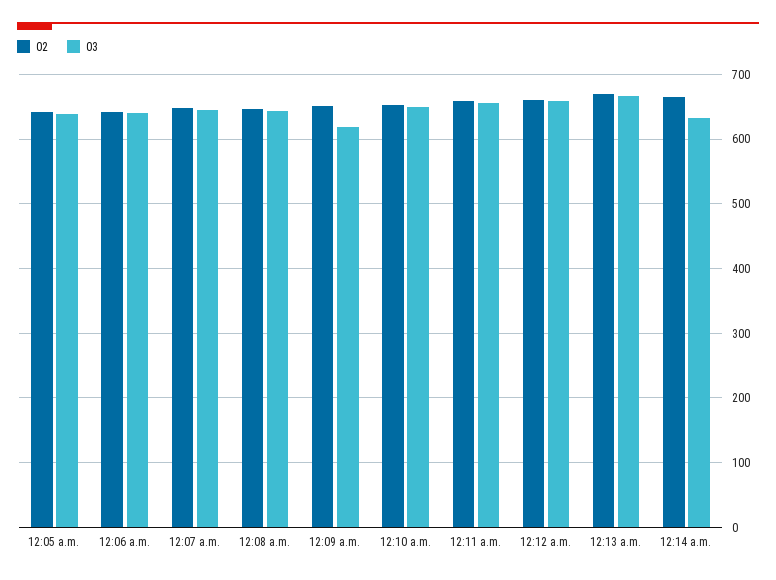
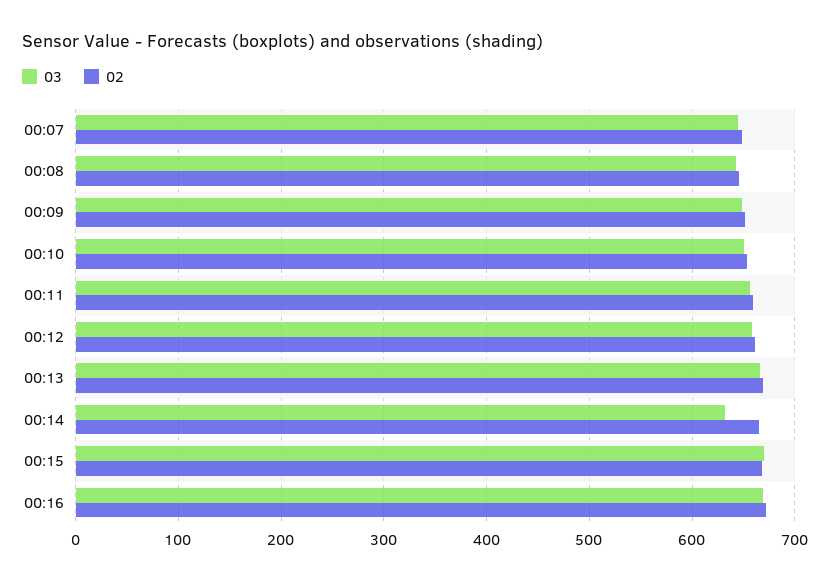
02, 12:05 a.m.: 640 -> none
03, 12:05 a.m.: 640 -> none
02, 12:06 a.m.: 640 -> none
03, 12:06 a.m.: 640 -> none
03, 12:09 a.m.: 620 -> 650
03, 00:15: none -> 670
02, 00:15: none -> 670
03, 00:16: none -> 670
02, 00:16: none -> 670

